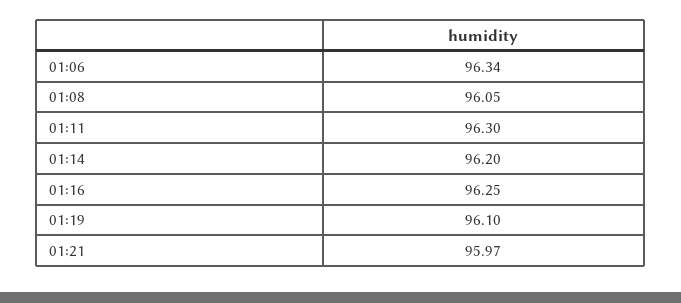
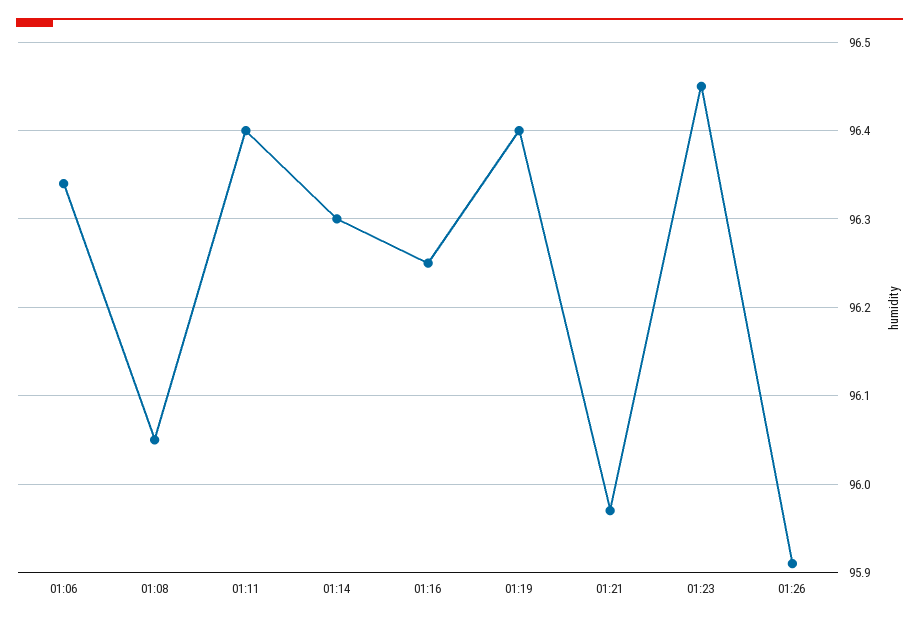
01:11: 96.3 -> 96.4
01:14: 96.2 -> 96.3
01:19: 96.1 -> 96.4
01:23: none -> 96.45
01:26: none -> 95.91

